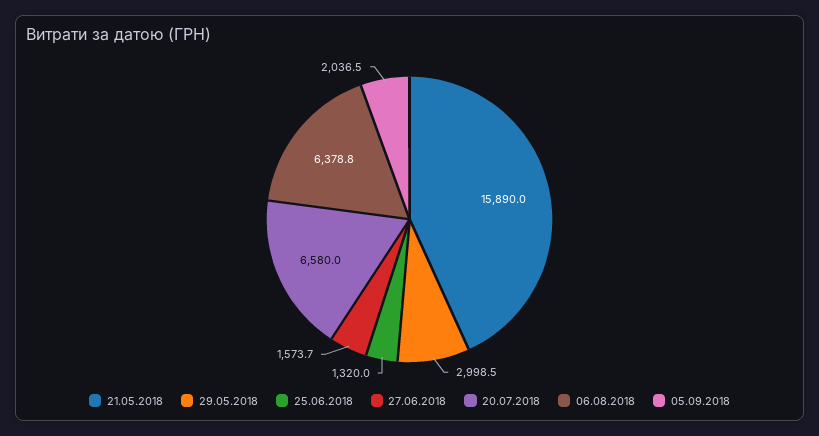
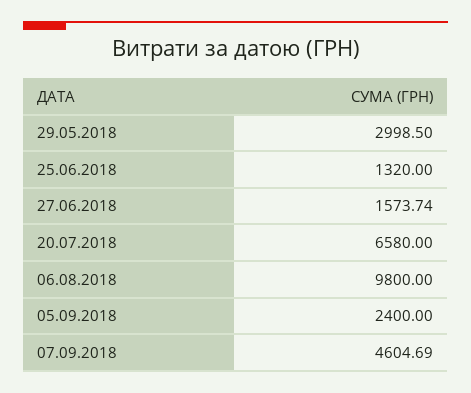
21.05.2018: 15890 -> none
06.08.2018: 6378.8 -> 9800
05.09.2018: 2036.5 -> 2400
07.09.2018: none -> 4604.69

